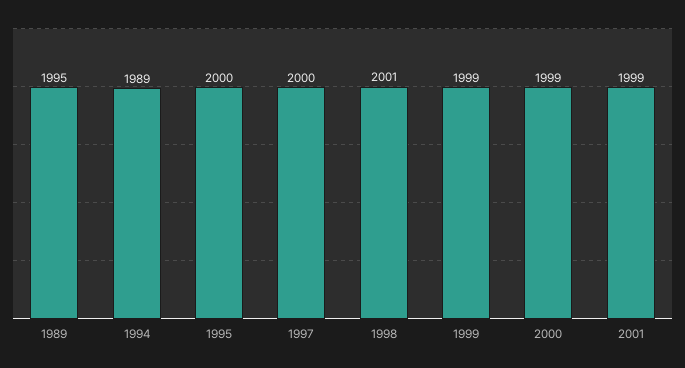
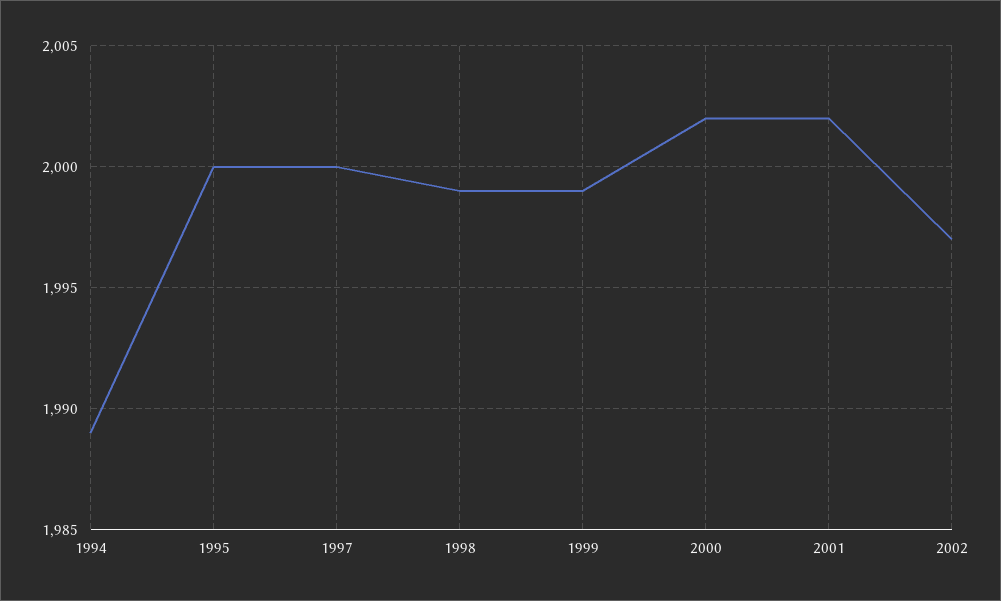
1989: 1995 -> none
1998: 2001 -> 1999
2000: 1999 -> 2002
2001: 1999 -> 2002
2002: none -> 1997

